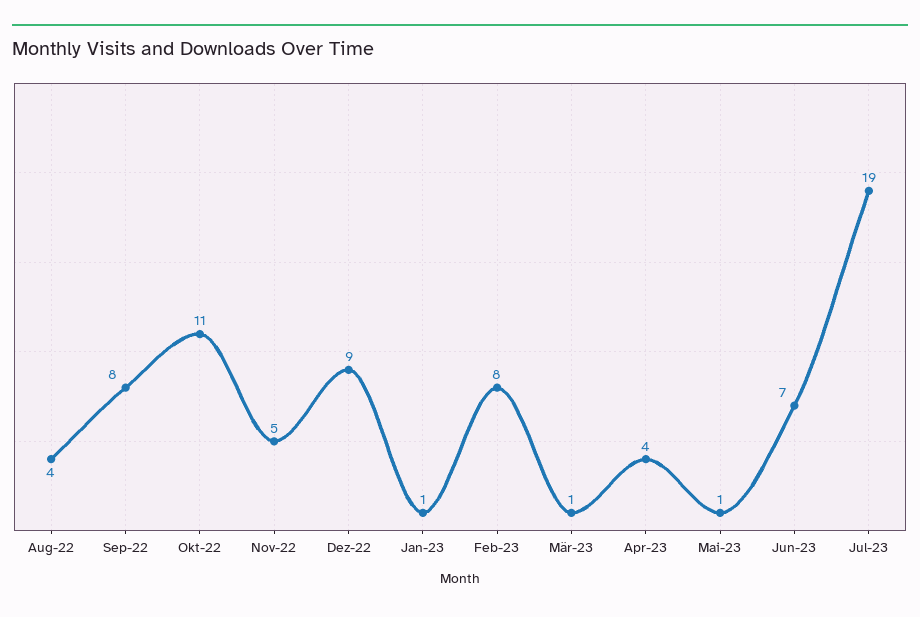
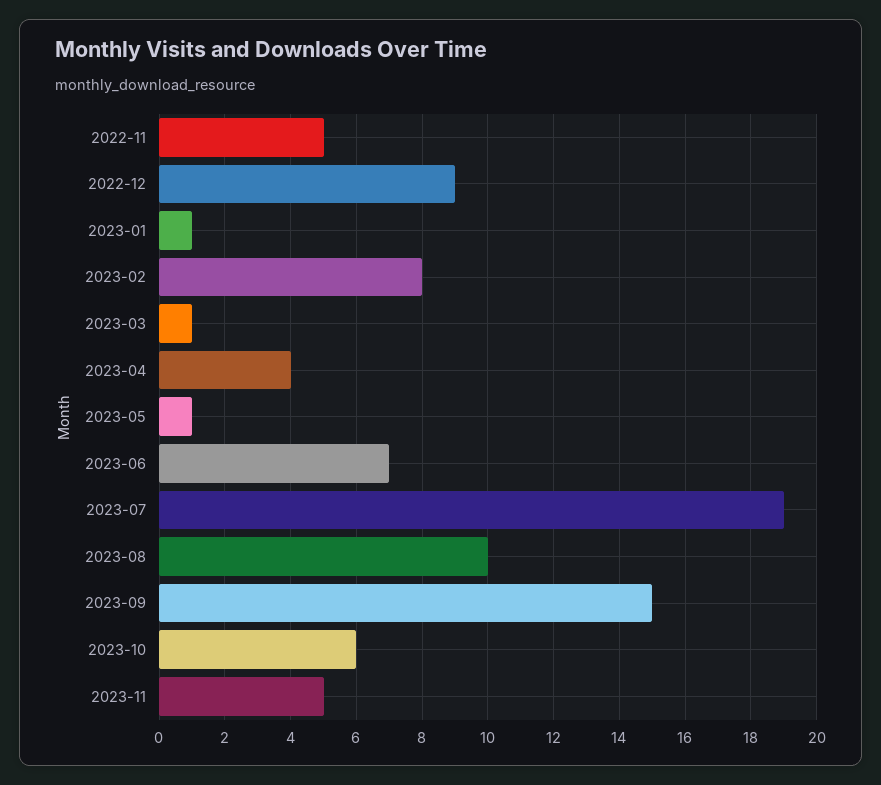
Aug-22: 4 -> none
Sep-22: 8 -> none
Okt-22: 11 -> none
2023-08: none -> 10
2023-09: none -> 15
2023-10: none -> 6
2023-11: none -> 5

